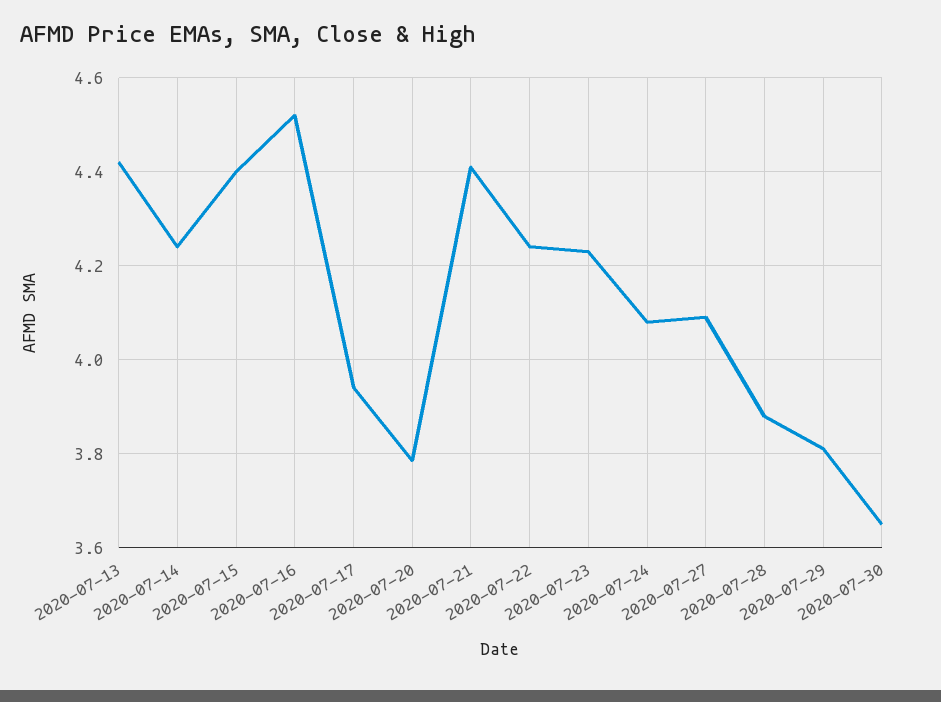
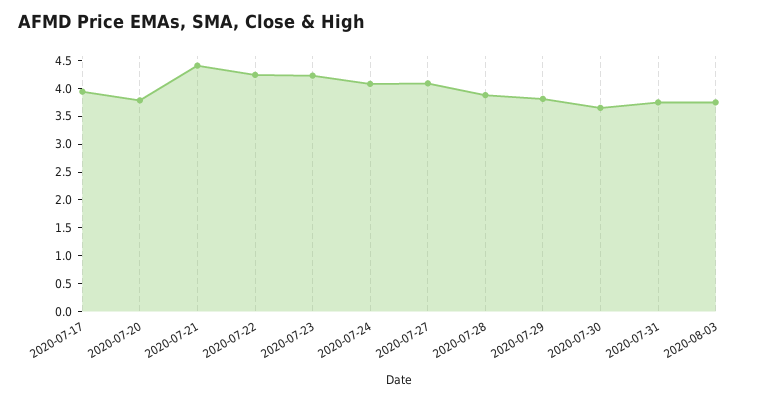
2020-07-13: 4.42 -> none
2020-07-14: 4.24 -> none
2020-07-15: 4.4 -> none
2020-07-16: 4.52 -> none
2020-07-31: none -> 3.75
2020-08-03: none -> 3.75

